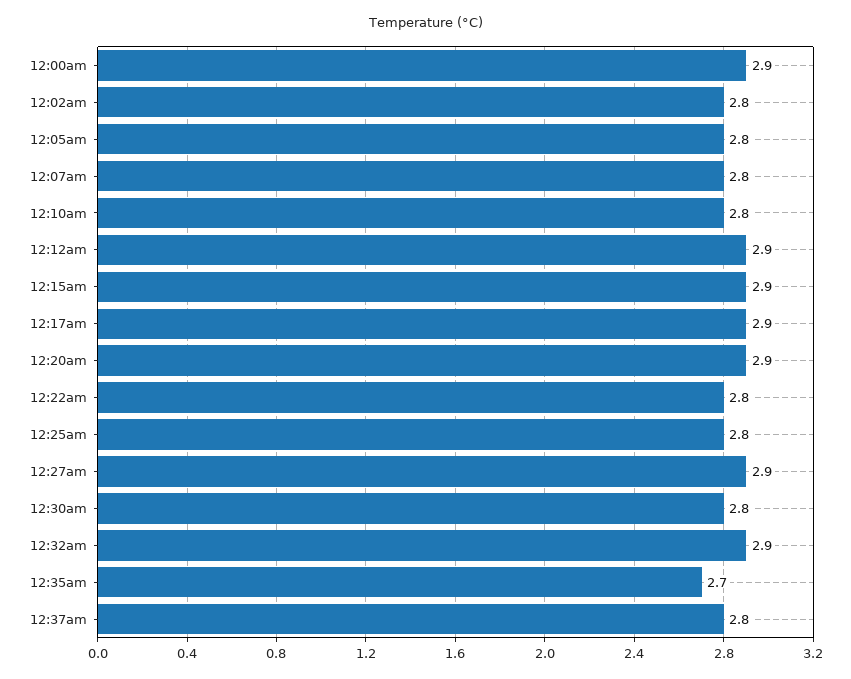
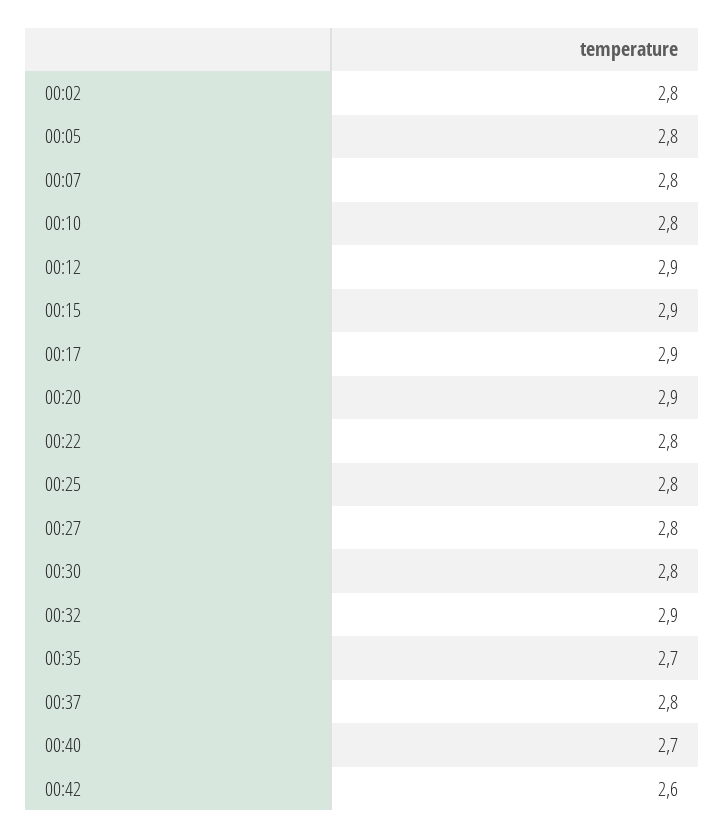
12:00am: 2.9 -> none
12:27am: 2.9 -> 2.8
00:40: none -> 2.7
00:42: none -> 2.6

